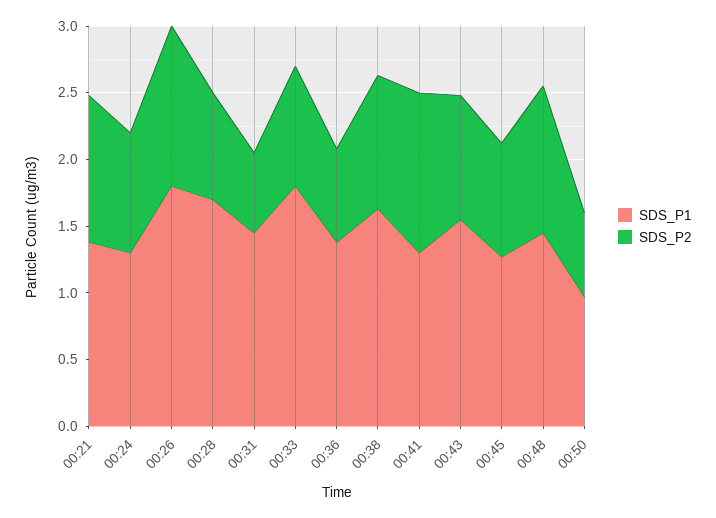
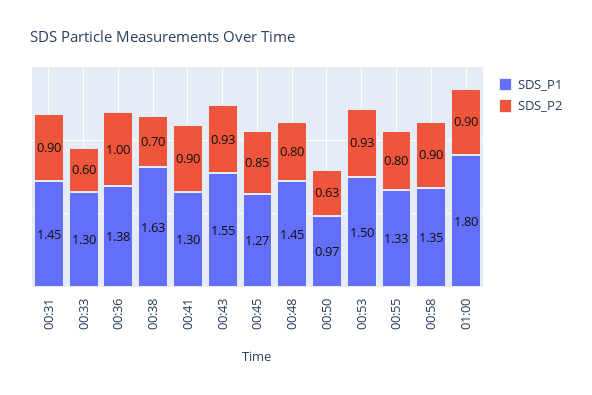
SDS_P1, 00:21: 1.4 -> none
SDS_P2, 00:21: 1.1 -> none
SDS_P1, 00:24: 1.3 -> none
SDS_P2, 00:24: 0.9 -> none
SDS_P1, 00:26: 1.8 -> none
SDS_P2, 00:26: 1.2 -> none
SDS_P1, 00:28: 1.7 -> none
SDS_P2, 00:28: 0.8 -> none
SDS_P2, 00:31: 0.6 -> 0.9
SDS_P1, 00:33: 1.8 -> 1.3
SDS_P2, 00:33: 0.9 -> 0.6
SDS_P2, 00:36: 0.7 -> 1
SDS_P2, 00:38: 1 -> 0.7
SDS_P2, 00:41: 1.2 -> 0.9
SDS_P2, 00:48: 1.1 -> 0.8
SDS_P1, 00:53: none -> 1.5
SDS_P2, 00:53: none -> 0.93
SDS_P1, 00:55: none -> 1.33
SDS_P2, 00:55: none -> 0.8
SDS_P1, 00:58: none -> 1.35
SDS_P2, 00:58: none -> 0.9
SDS_P1, 01:00: none -> 1.8
SDS_P2, 01:00: none -> 0.9

